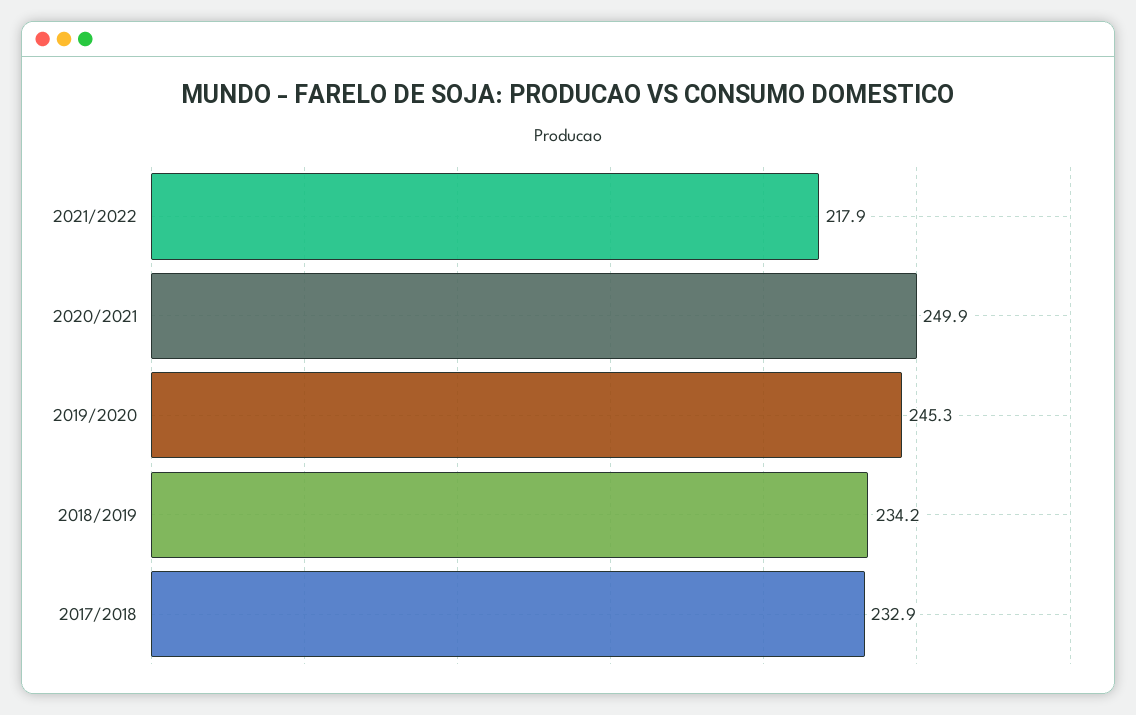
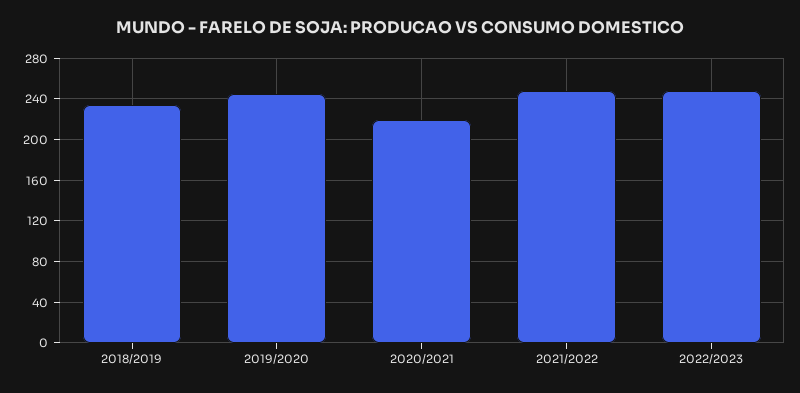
2021/2022: 217.9 -> 250
2020/2021: 249.9 -> 220
2017/2018: 232.9 -> none
2022/2023: none -> 250

